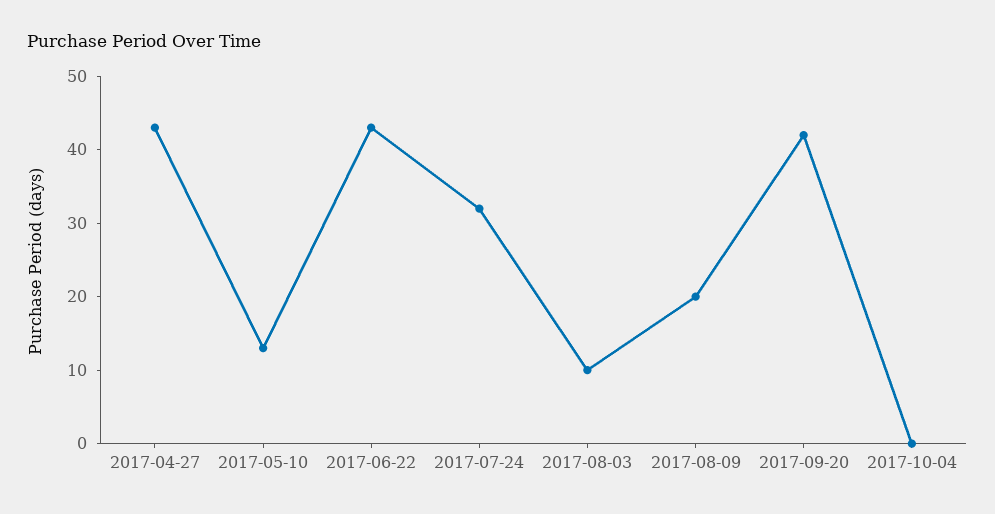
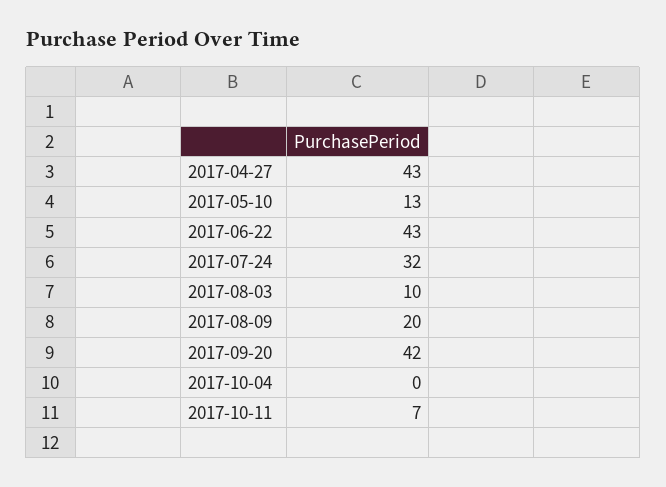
2017-10-11: none -> 7

